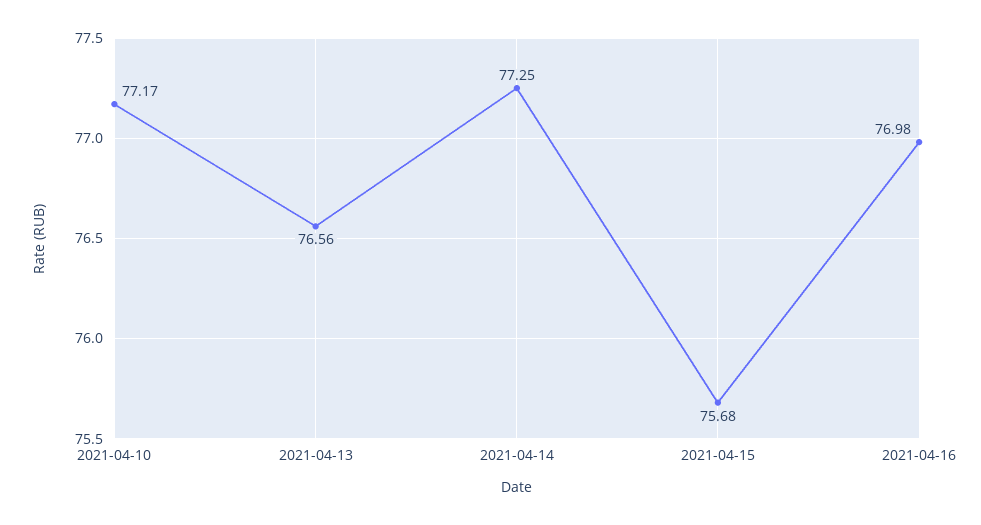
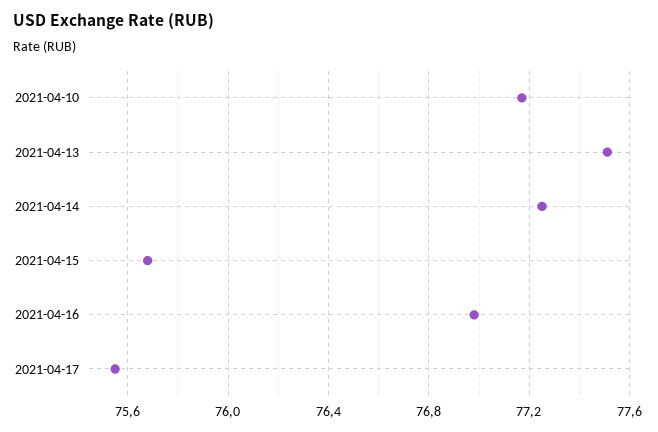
2021-04-13: 76.56 -> 77.5
2021-04-17: none -> 75.55

